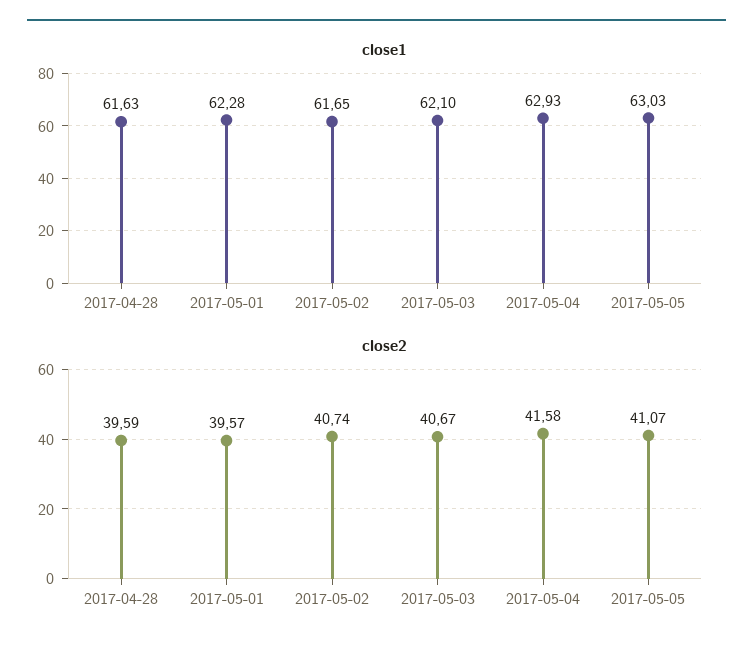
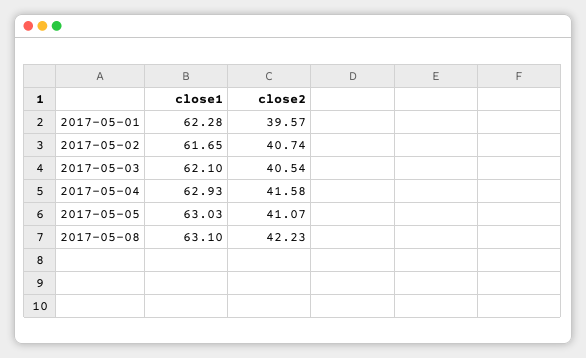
close1, 2017-04-28: 61.63 -> none
close2, 2017-04-28: 39.59 -> none
close2, 2017-05-03: 40.67 -> 40.54
close1, 2017-05-08: none -> 63.1
close2, 2017-05-08: none -> 42.23

